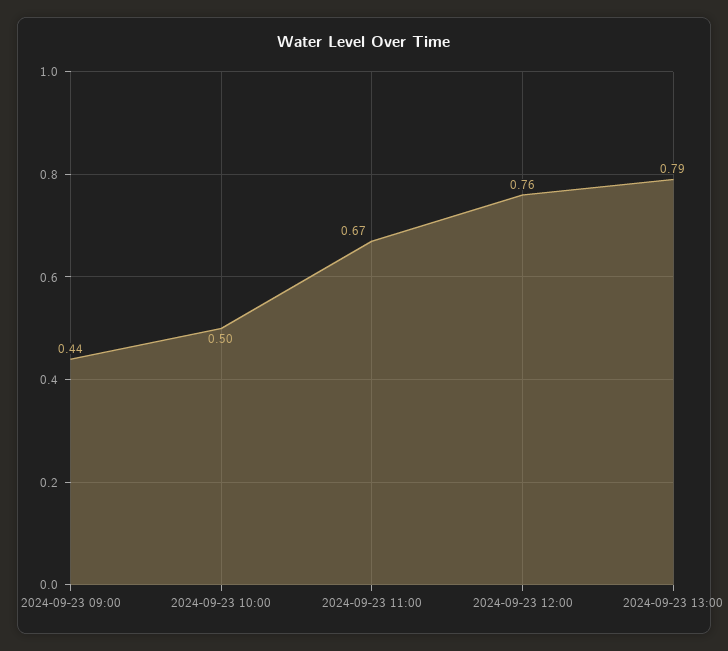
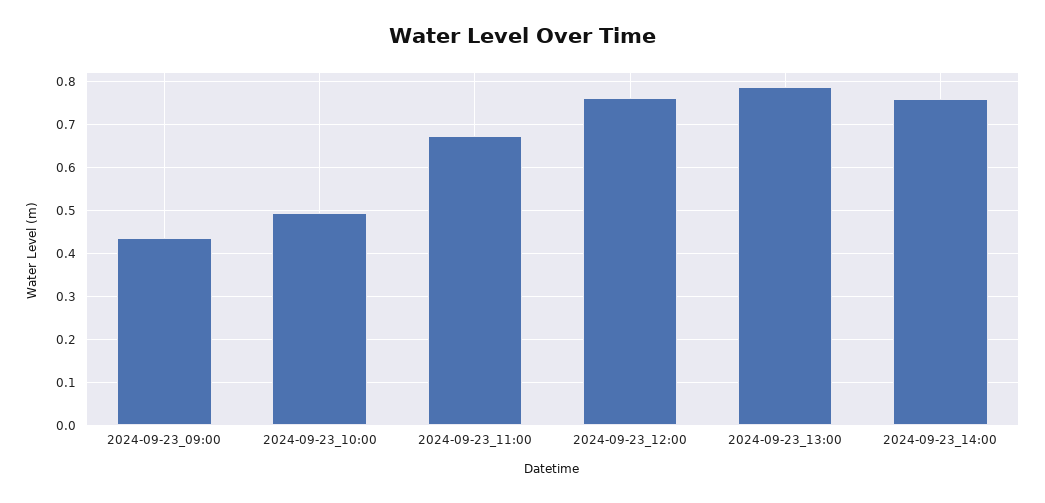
2024-09-23_14:00: none -> 0.76

